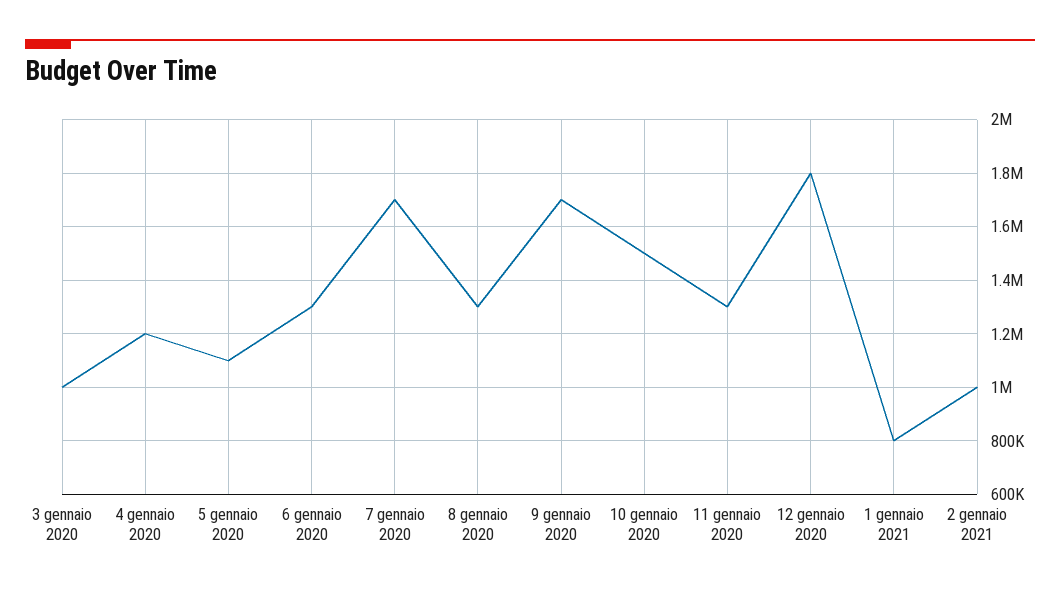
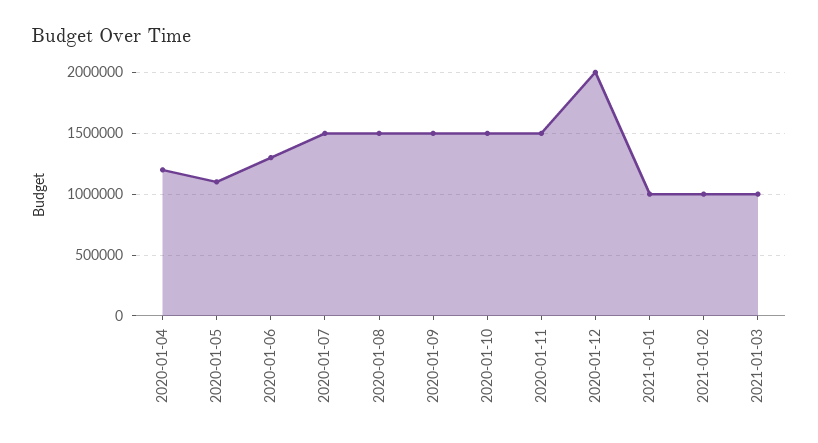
3 gennaio 2020: 1000000 -> none
7 gennaio 2020: 1700000 -> 1500000
8 gennaio 2020: 1300000 -> 1500000
9 gennaio 2020: 1700000 -> 1500000
11 gennaio 2020: 1300000 -> 1500000
12 gennaio 2020: 1800000 -> 2000000
1 gennaio 2021: 800000 -> 1000000
2021-01-03: none -> 1000000

